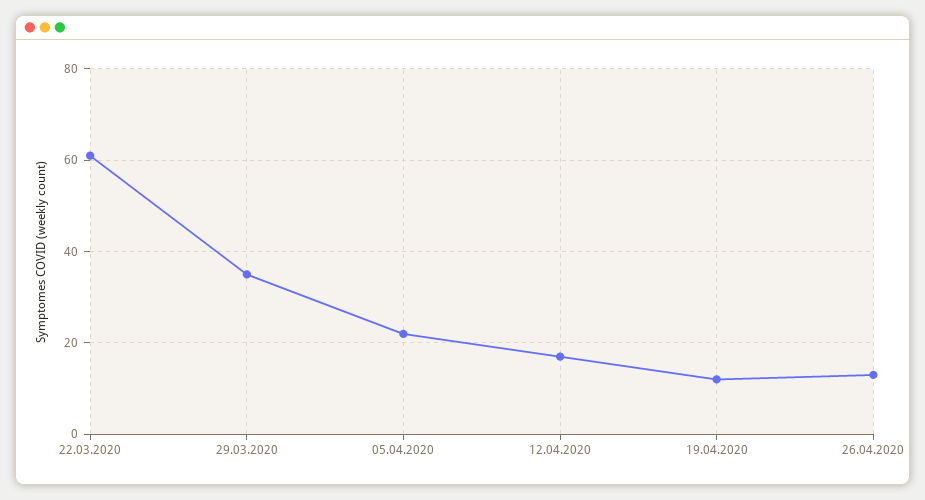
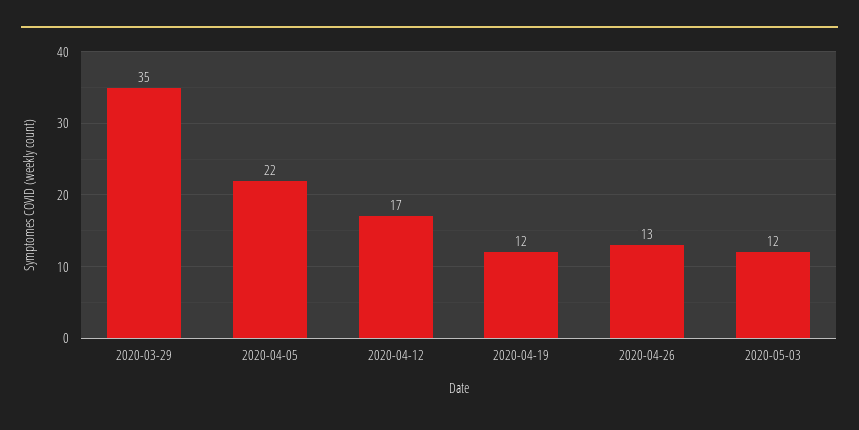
22.03.2020: 60 -> none
2020-05-03: none -> 12

